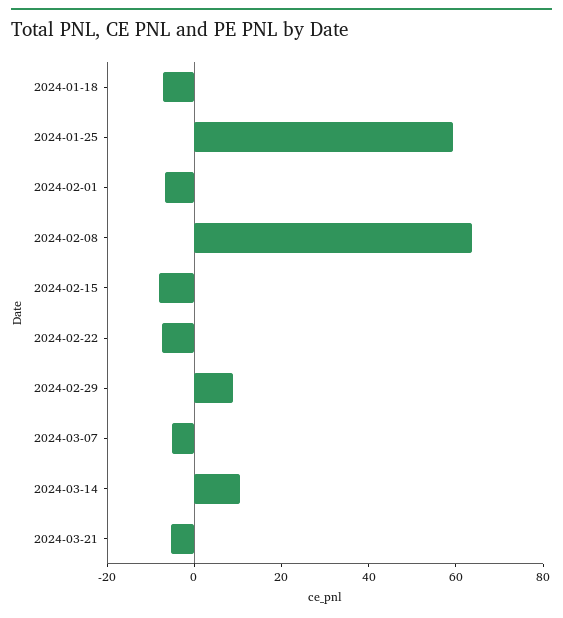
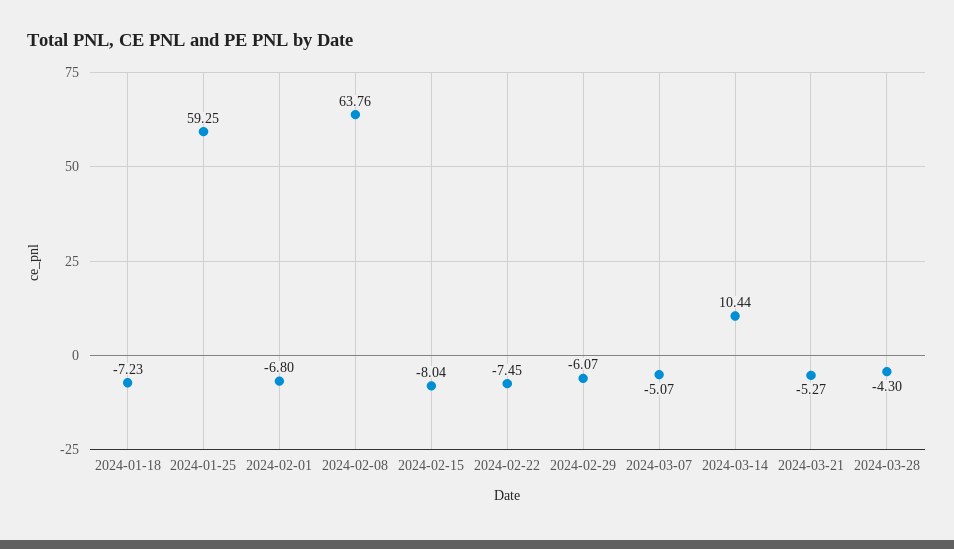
2024-02-29: 10 -> -6.07
2024-03-28: none -> -4.3

